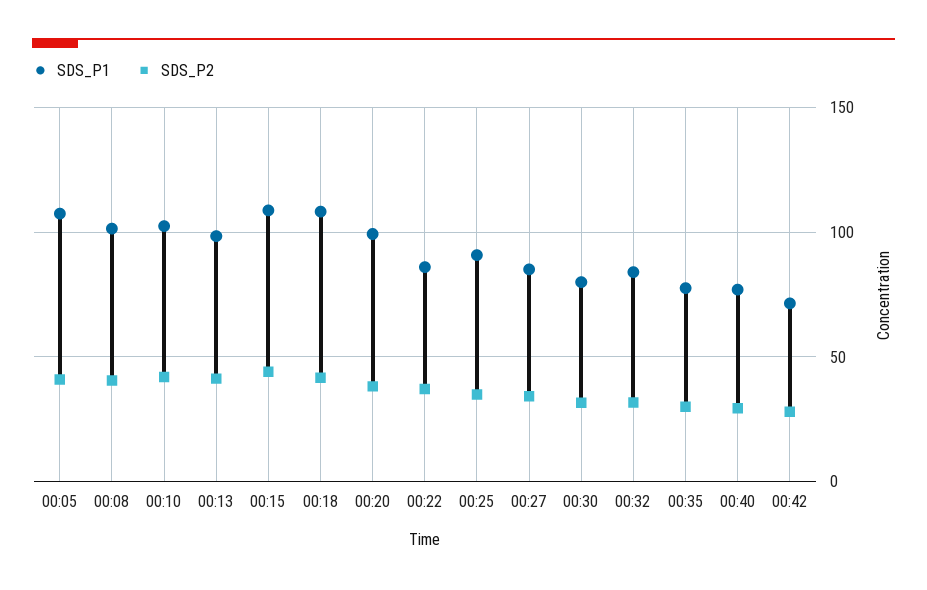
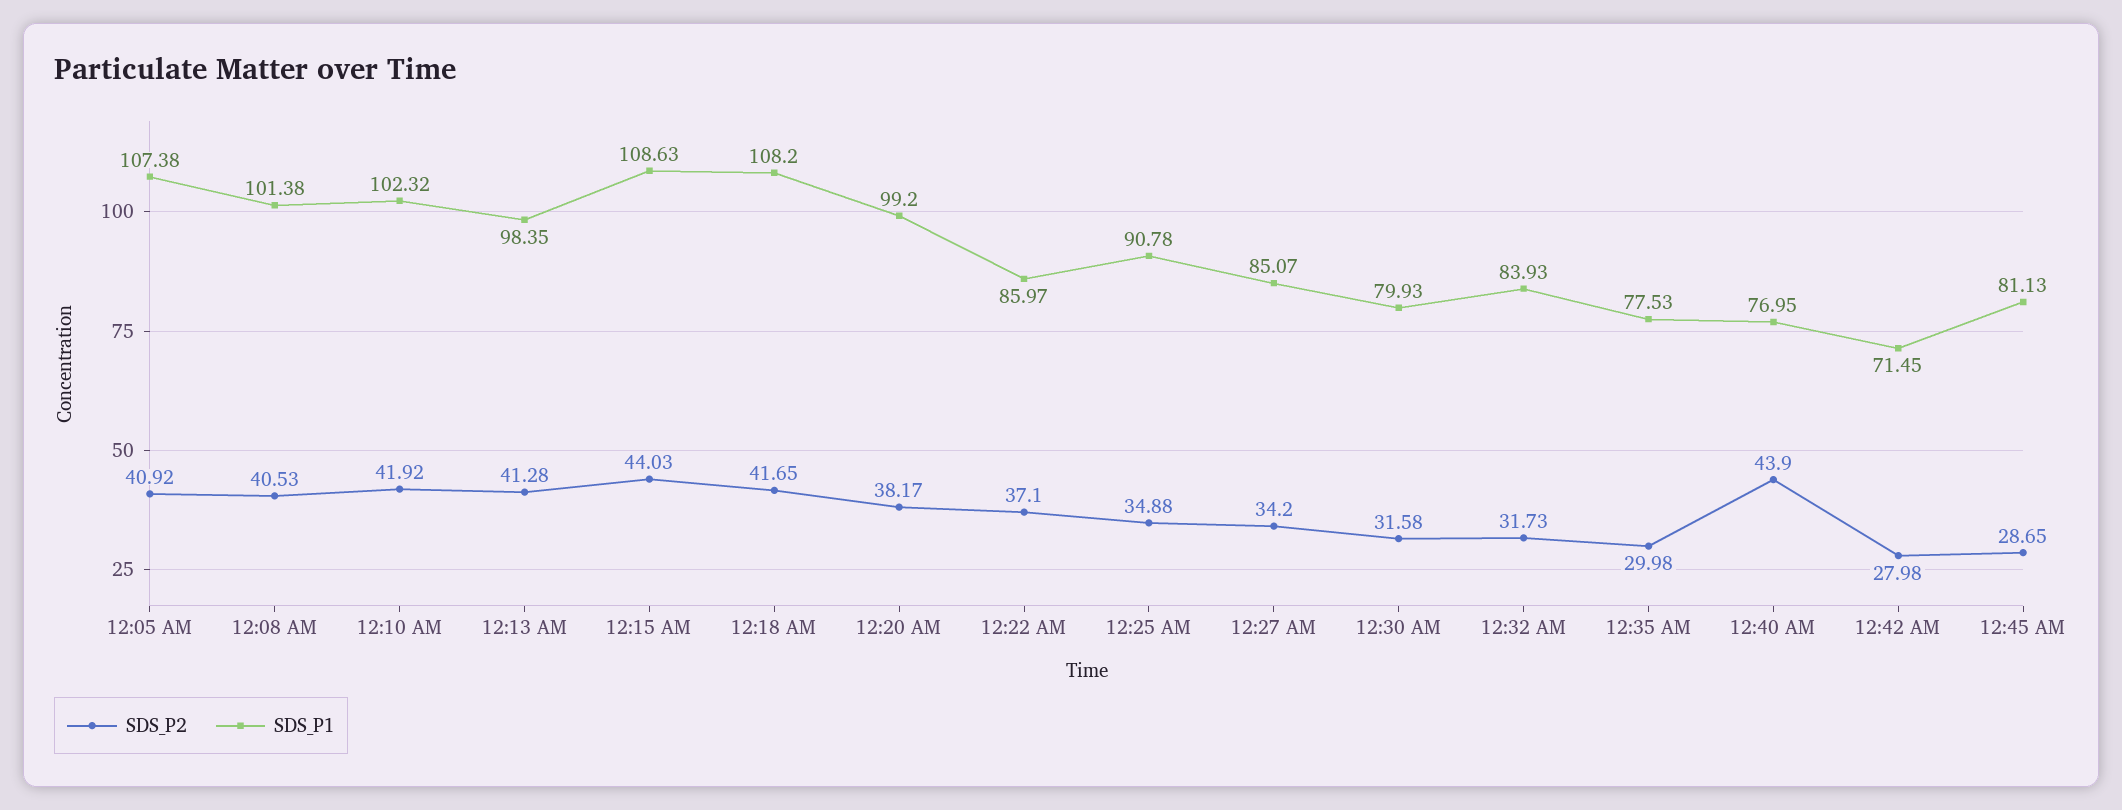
SDS_P2, 00:40: 30 -> 43.9
SDS_P2, 12:45 AM: none -> 28.65
SDS_P1, 12:45 AM: none -> 81.13

